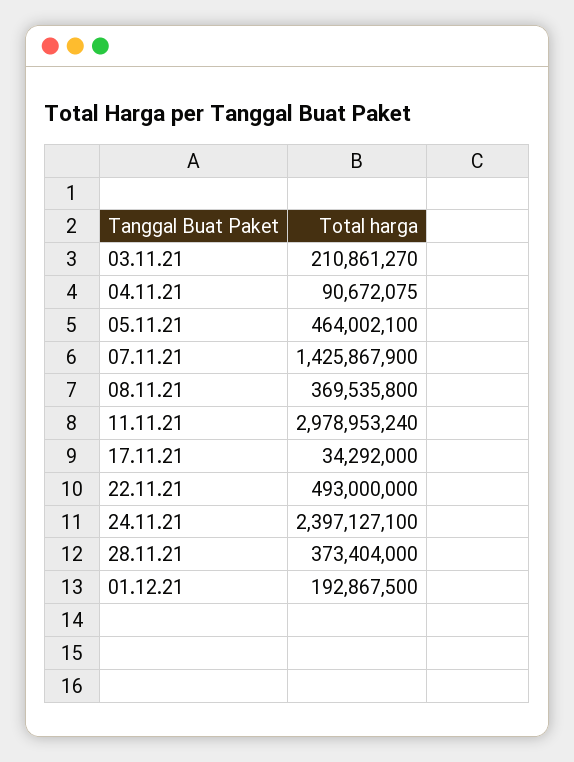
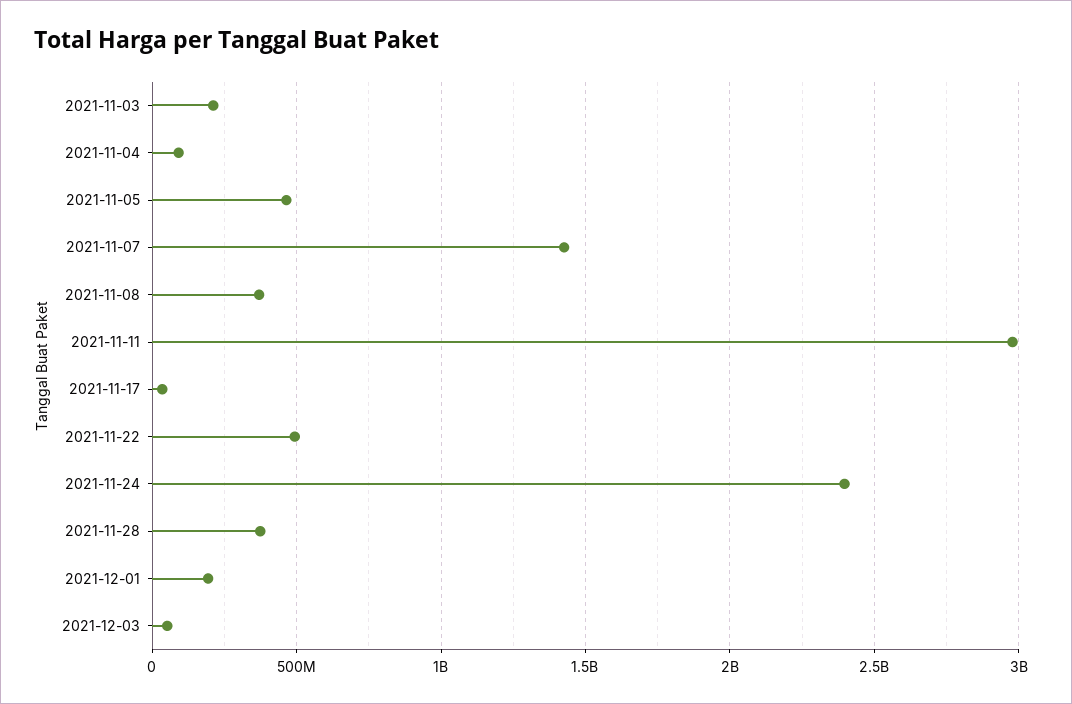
2021-12-03: none -> 50000000

